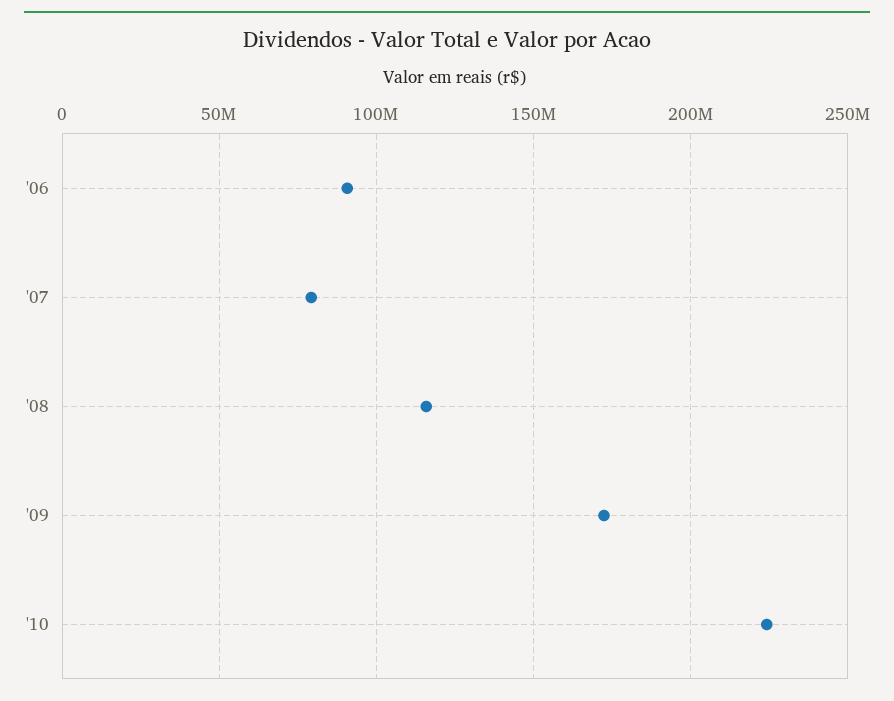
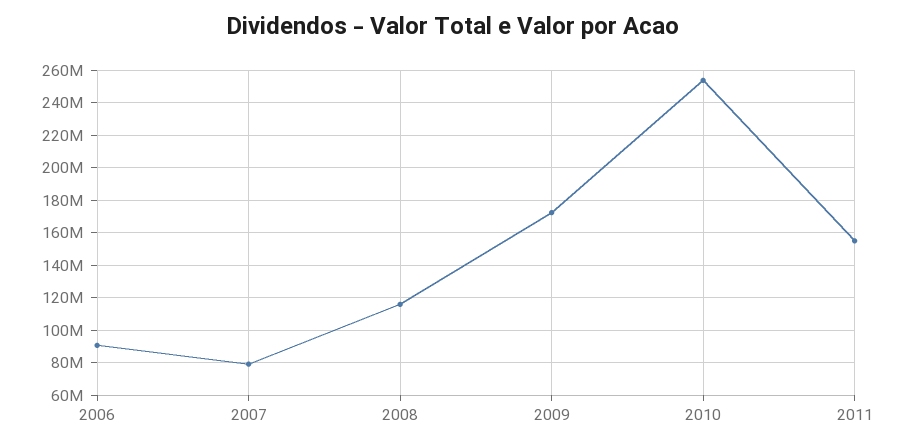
'10: 225000000 -> 255000000
2011: none -> 155000000

